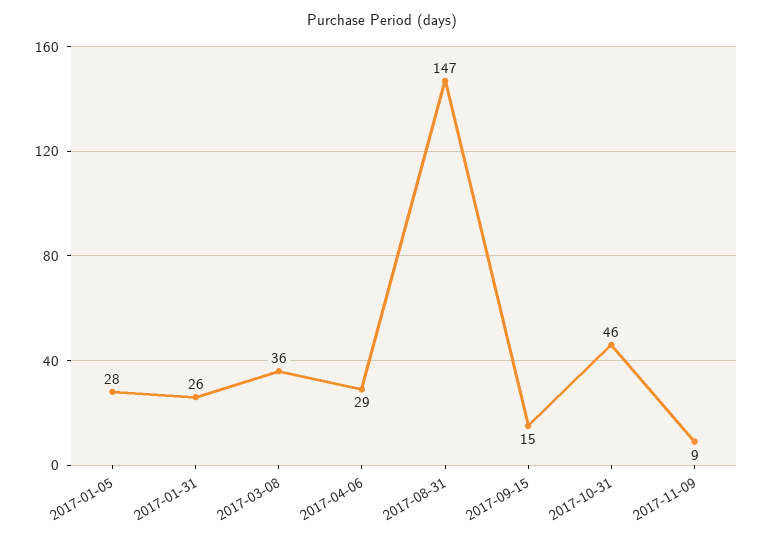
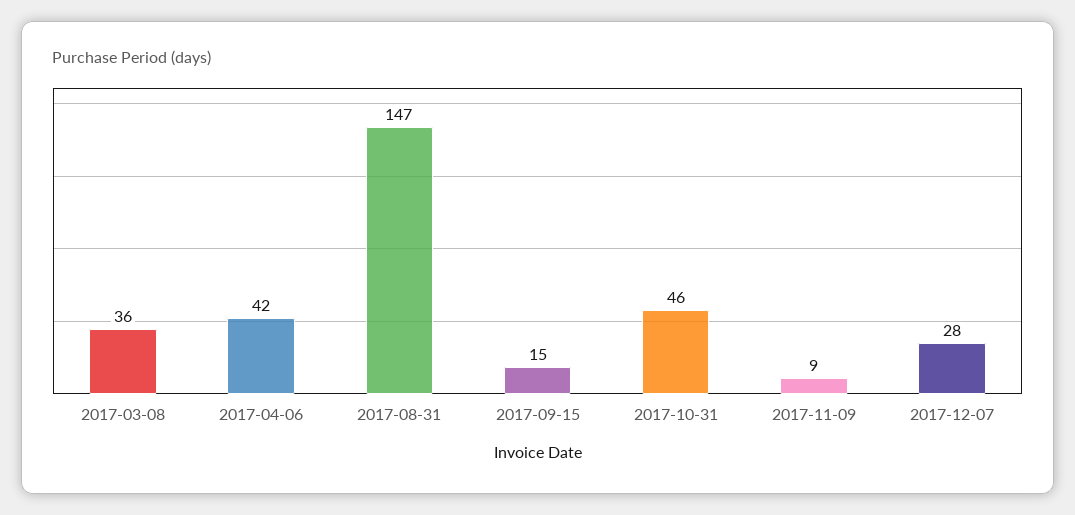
2017-01-05: 28 -> none
2017-01-31: 26 -> none
2017-04-06: 29 -> 42
2017-12-07: none -> 28

